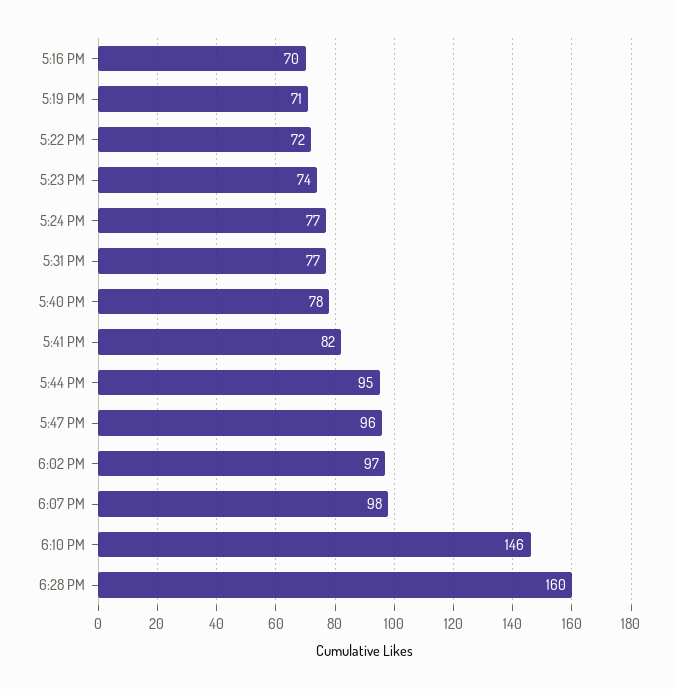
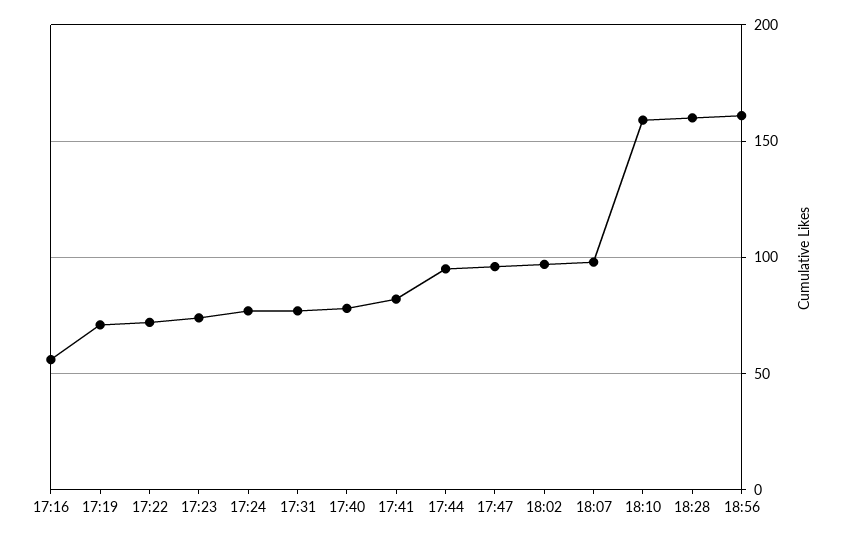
5:16 PM: 70 -> 55
6:10 PM: 146 -> 160
18:56: none -> 160

